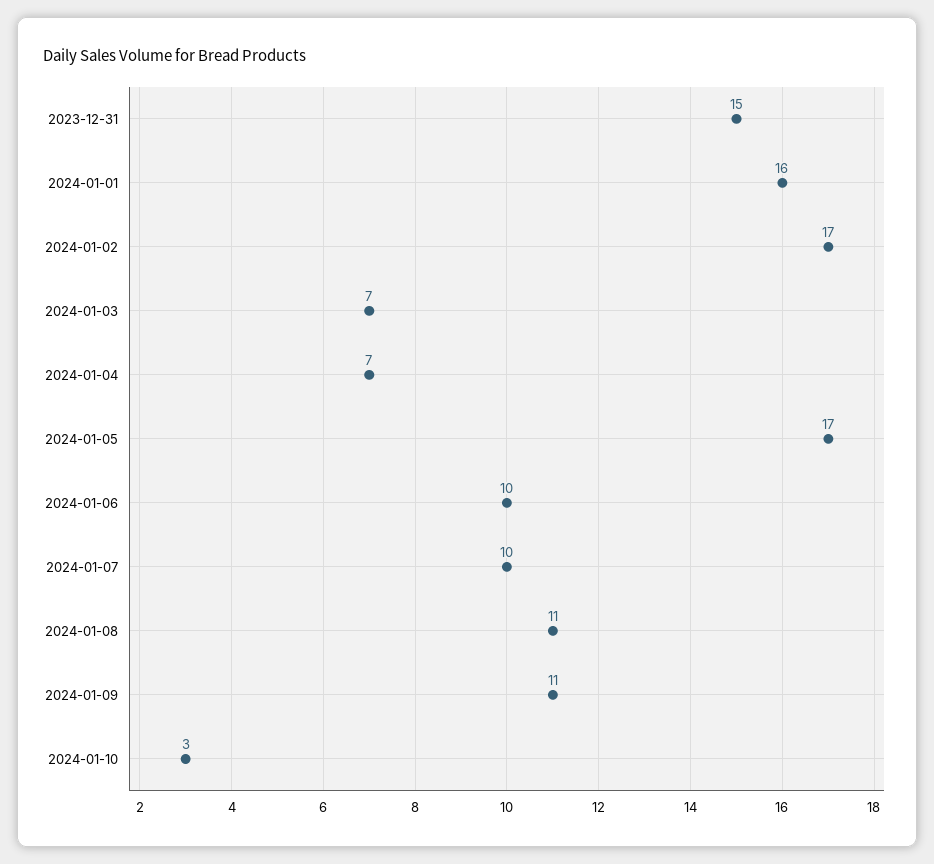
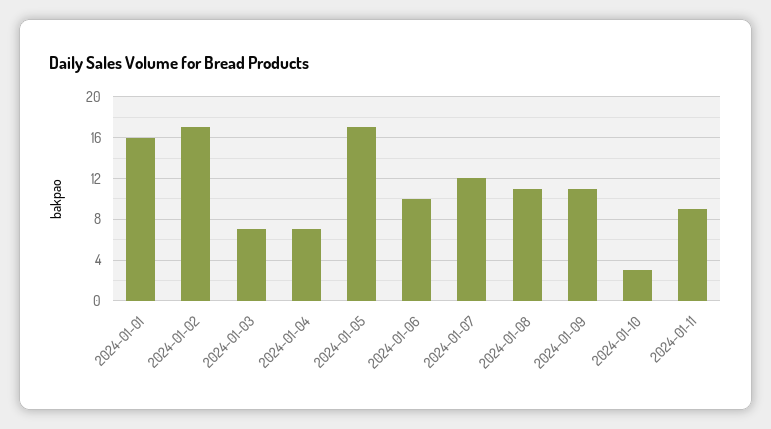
2023-12-31: 15 -> none
2024-01-07: 10 -> 12
2024-01-11: none -> 9

